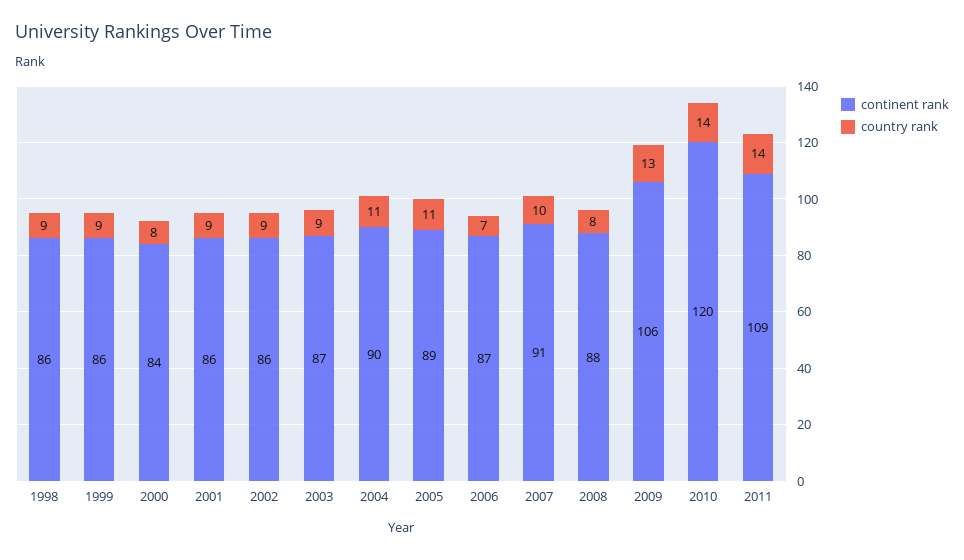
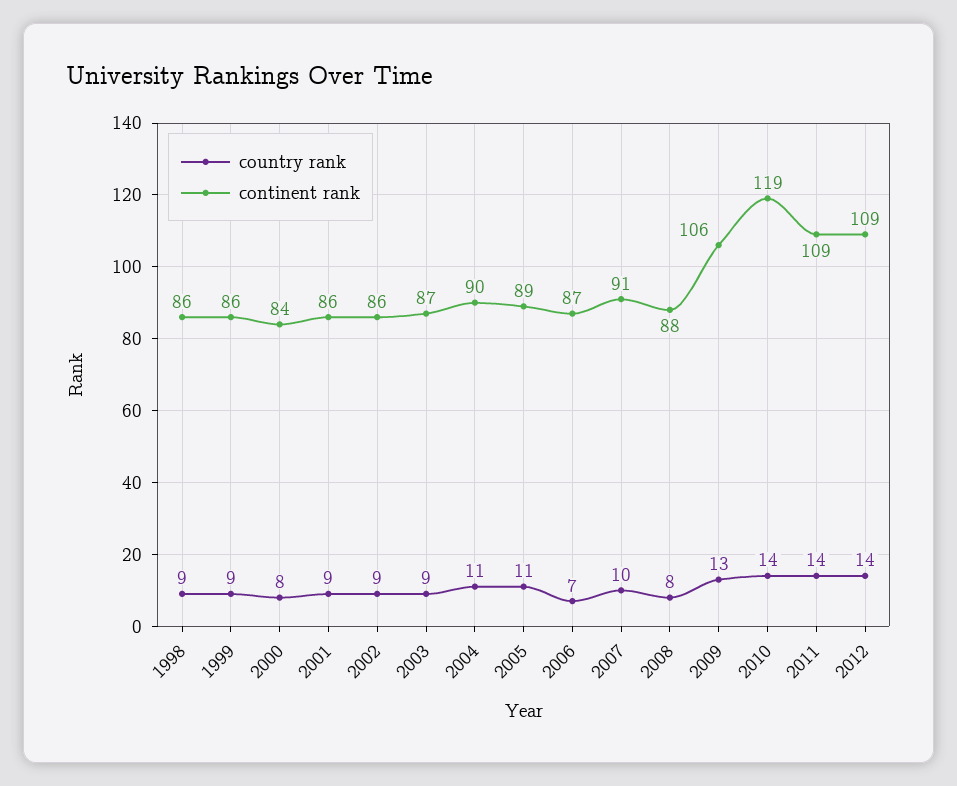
continent rank, 2010: 120 -> 119
country rank, 2012: none -> 14
continent rank, 2012: none -> 109

